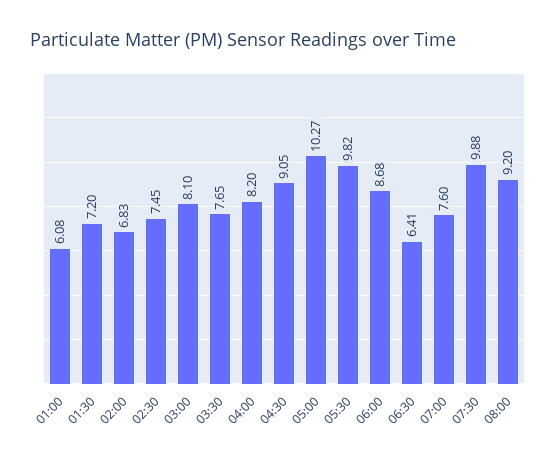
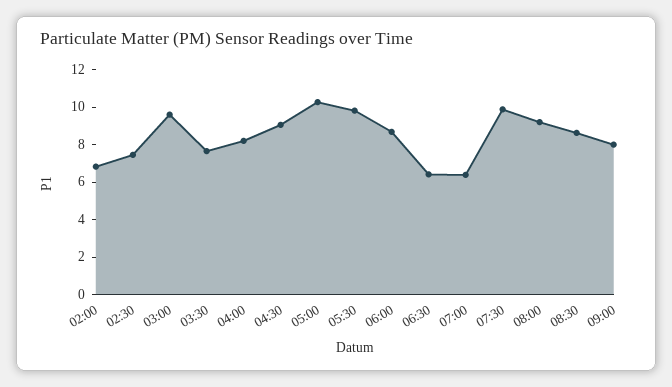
01:00: 6.08 -> none
01:30: 7.2 -> none
03:00: 8.1 -> 9.5
07:00: 7.6 -> 6.5
08:30: none -> 8.5
09:00: none -> 8

